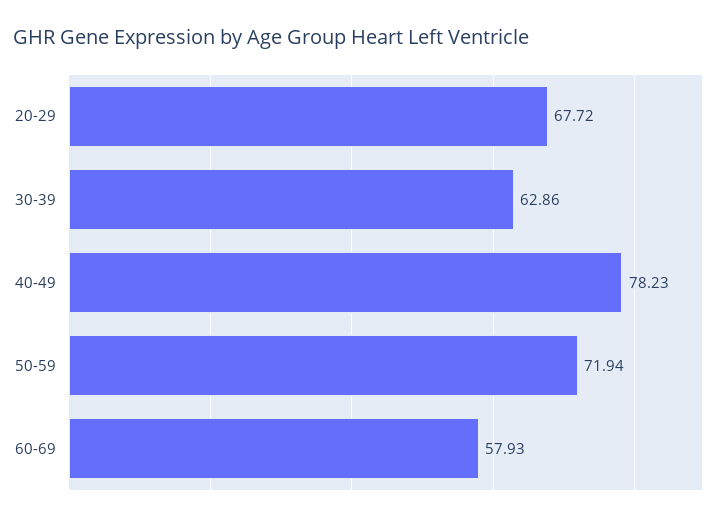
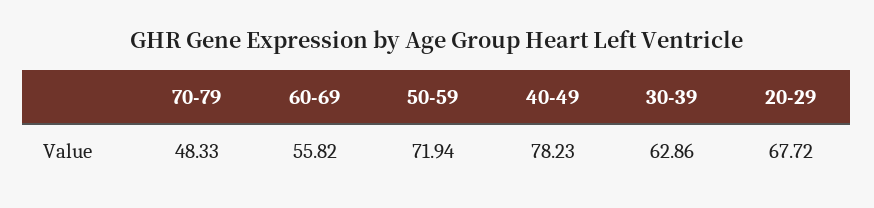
60-69: 57.93 -> 55.82
70-79: none -> 48.33

